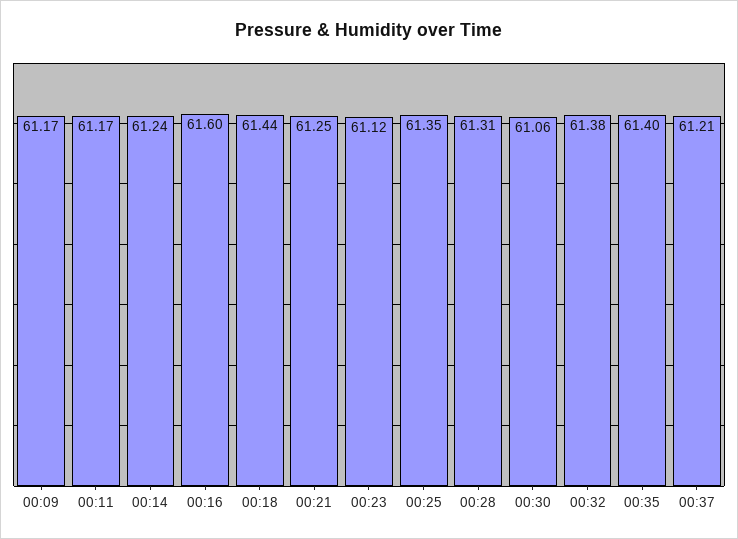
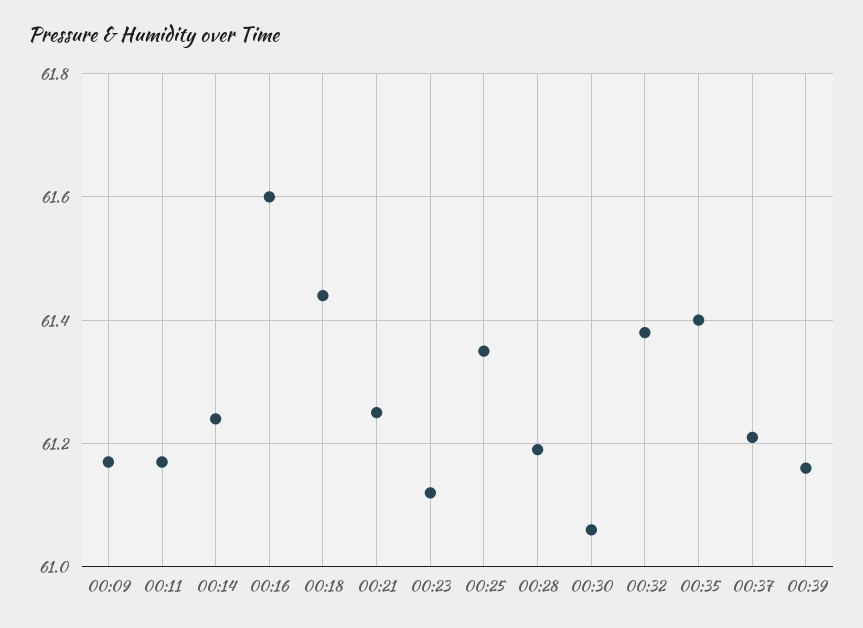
00:28: 61.31 -> 61.2
00:39: none -> 61.15

